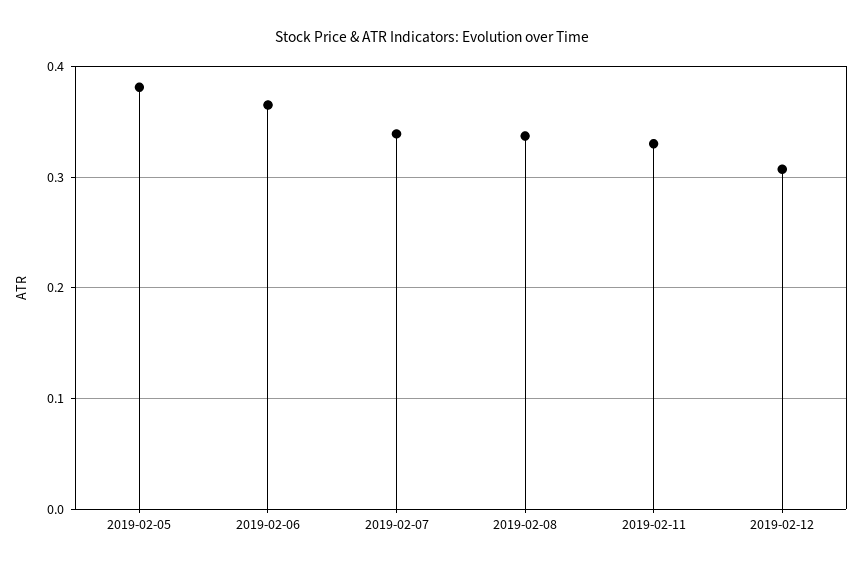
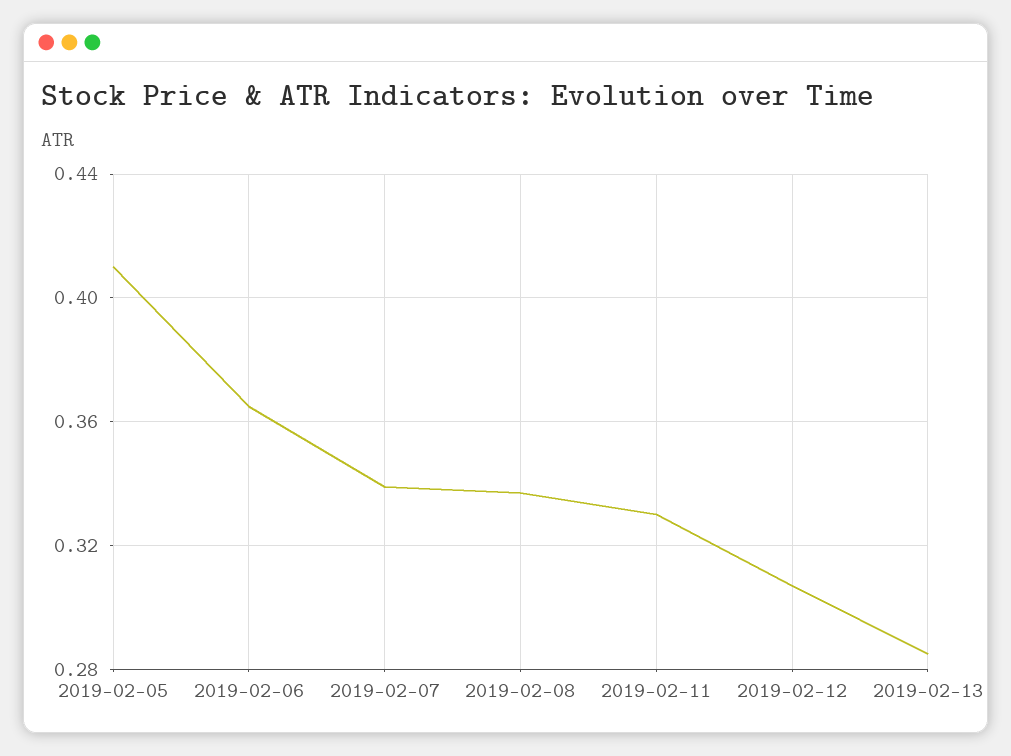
2019-02-05: 0.38 -> 0.41
2019-02-13: none -> 0.285

